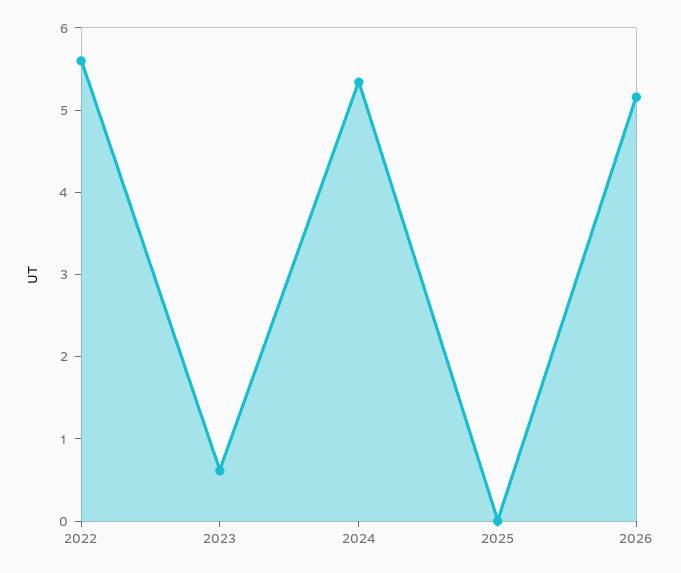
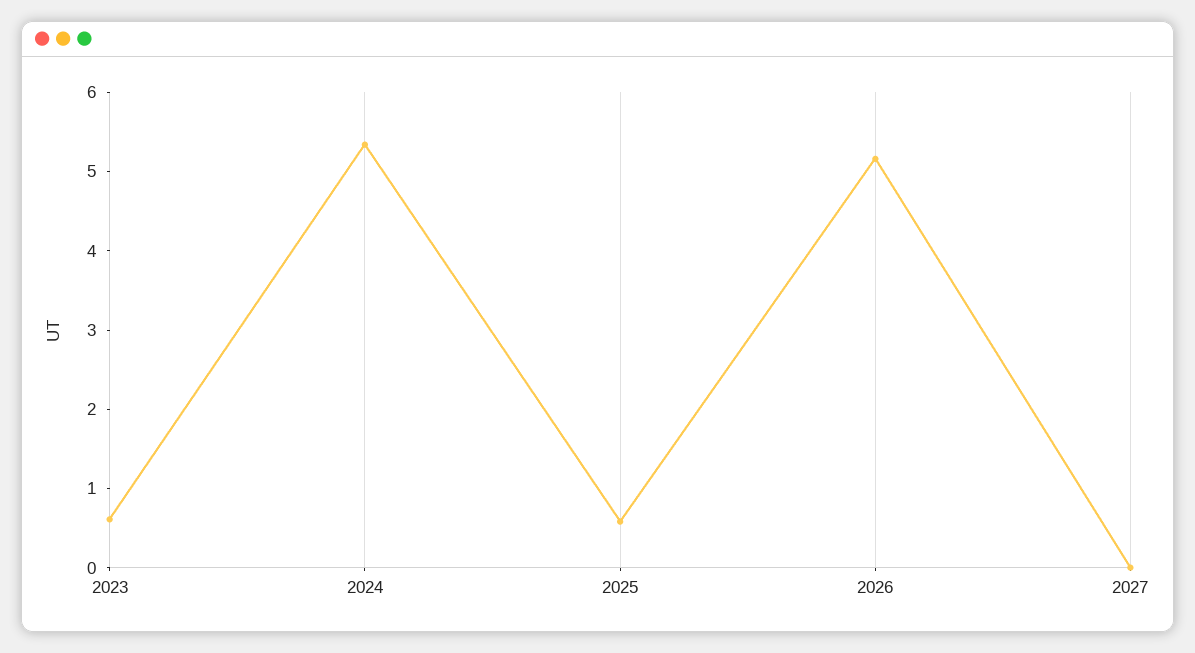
2022: 5.6 -> none
2025: 0 -> 0.6
2027: none -> 0

